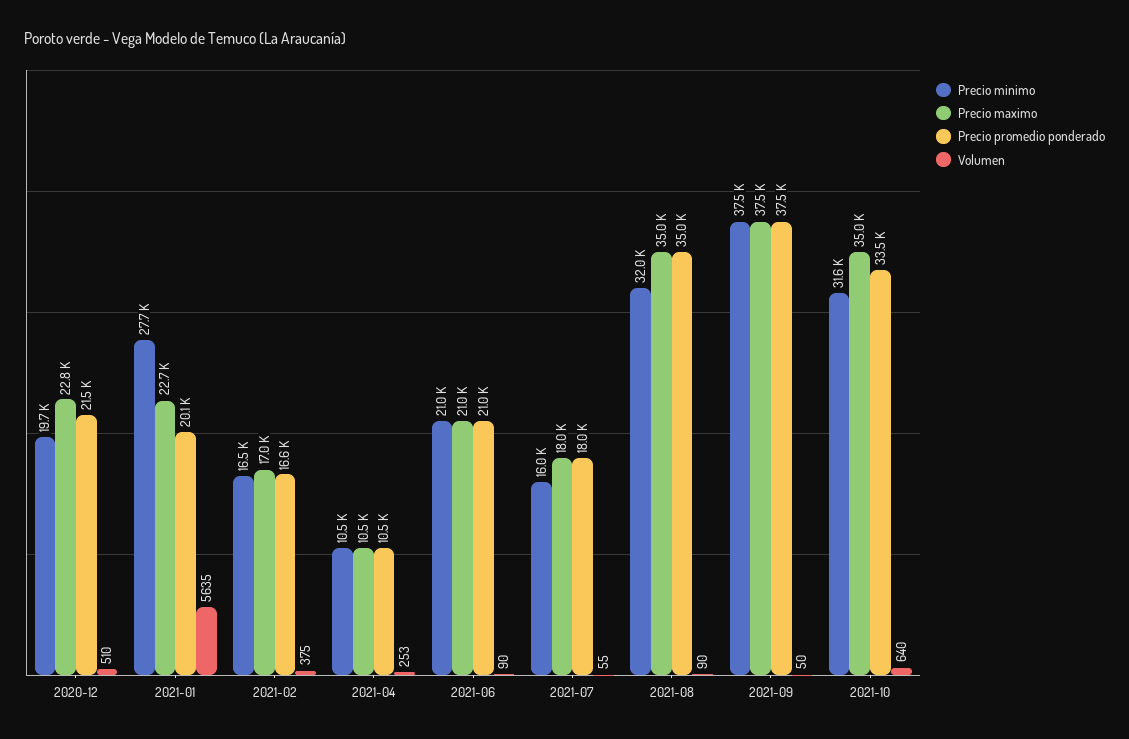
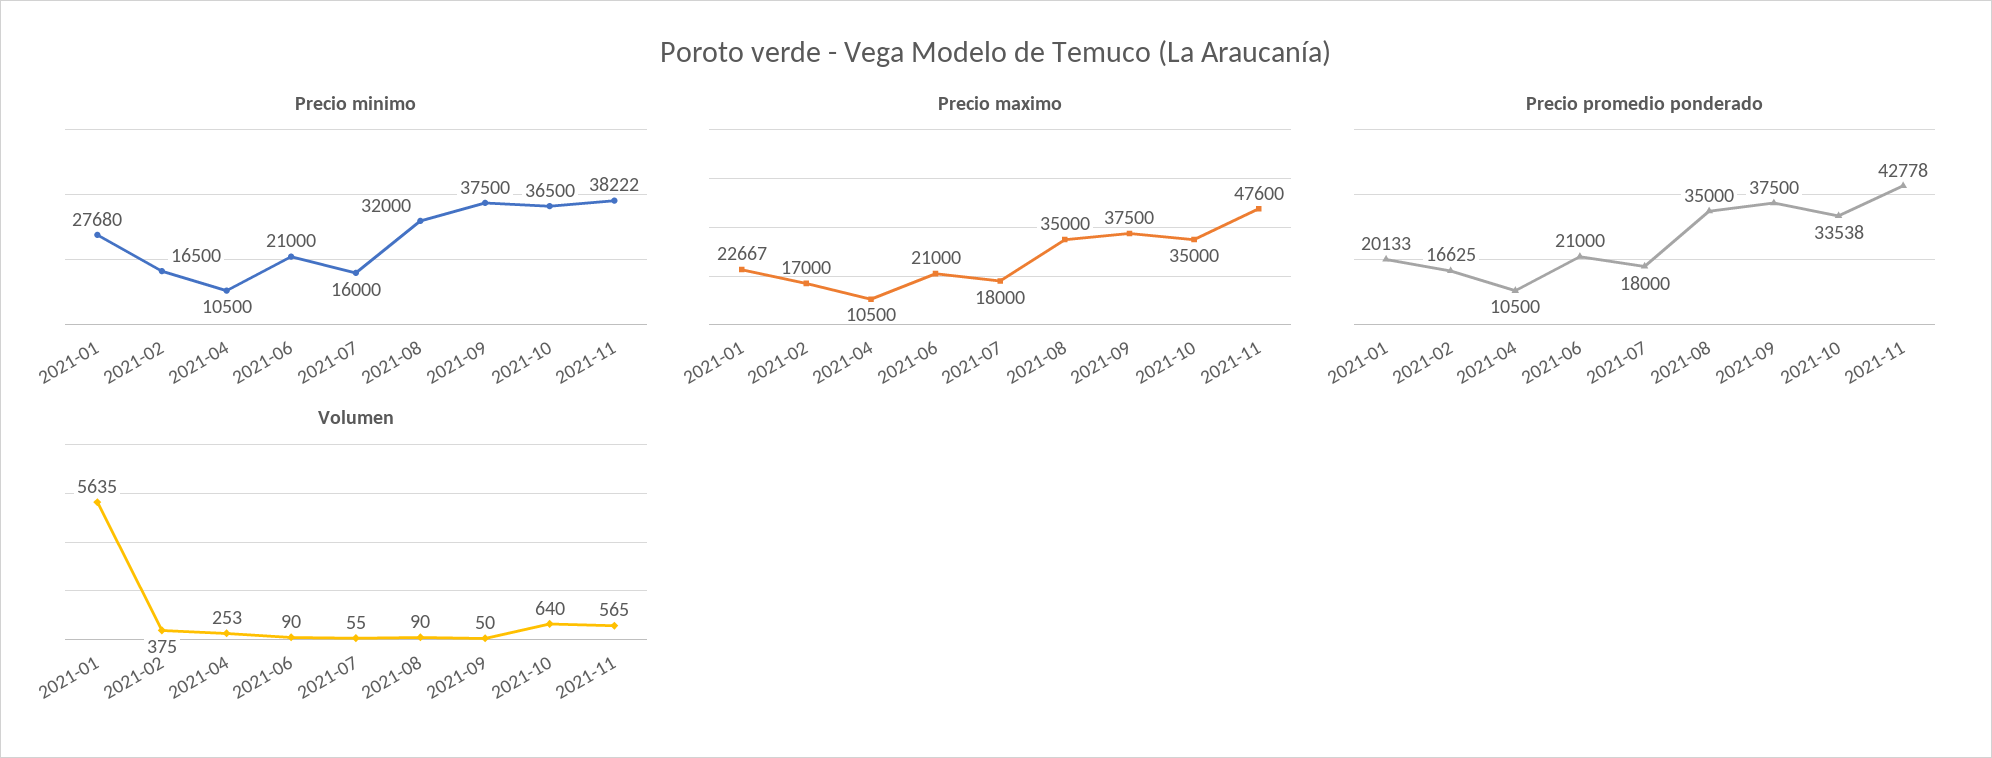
Precio minimo, 2020-12: 19700 -> none
Precio maximo, 2020-12: 22800 -> none
Precio promedio ponderado, 2020-12: 21500 -> none
Volumen, 2020-12: 510 -> none
Precio minimo, 2021-10: 31600 -> 36500
Precio minimo, 2021-11: none -> 38222
Precio maximo, 2021-11: none -> 47600
Precio promedio ponderado, 2021-11: none -> 42778
Volumen, 2021-11: none -> 565

